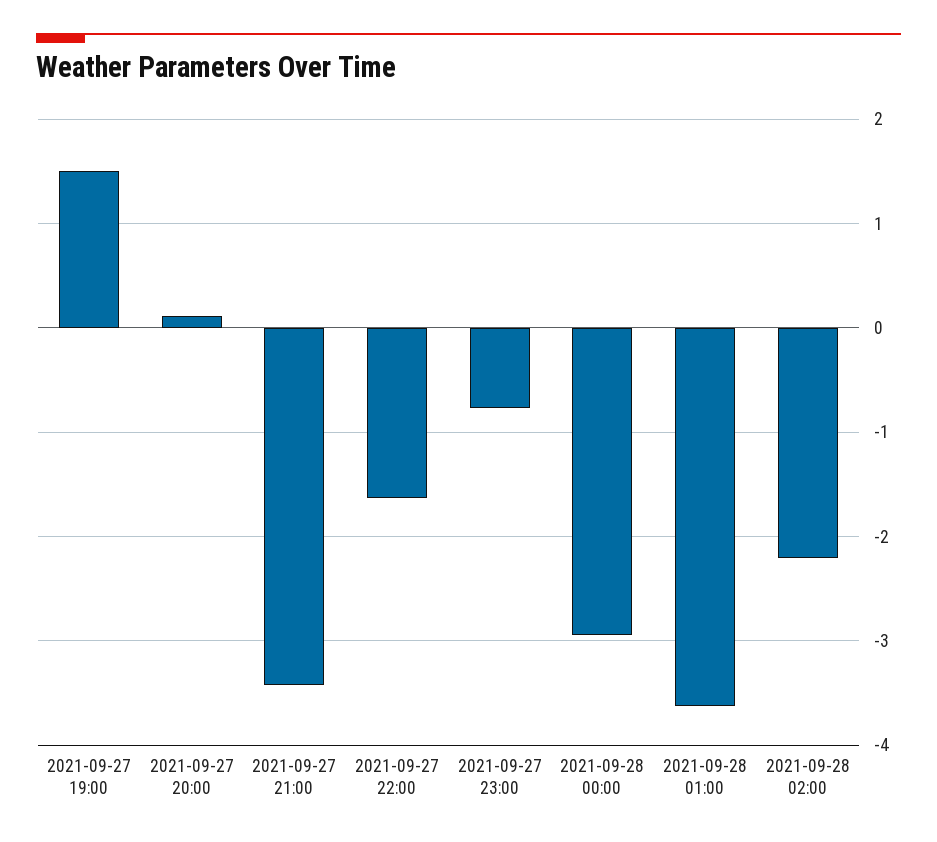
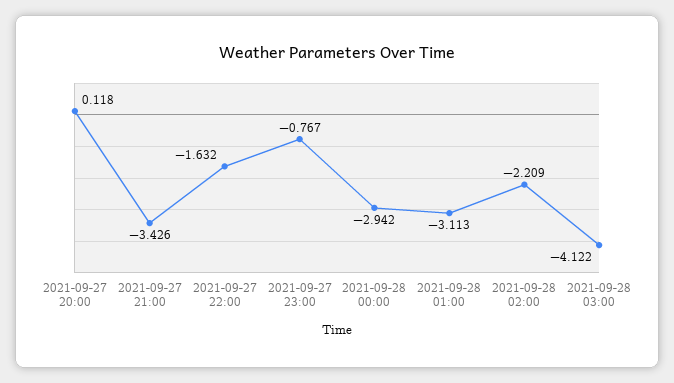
2021-09-27 19:00: 1.5 -> none
2021-09-28 01:00: -3.6 -> -3.113
2021-09-28 03:00: none -> -4.122

